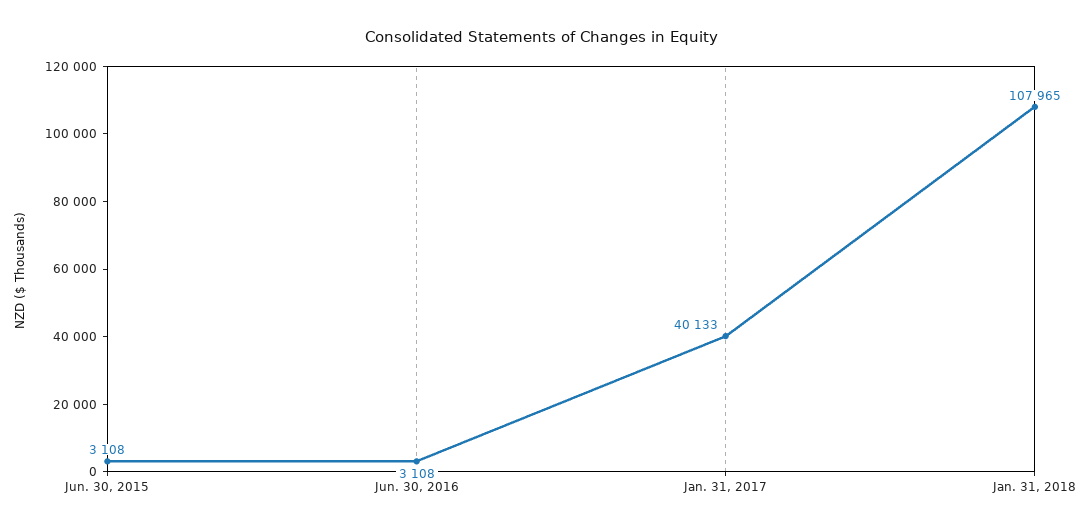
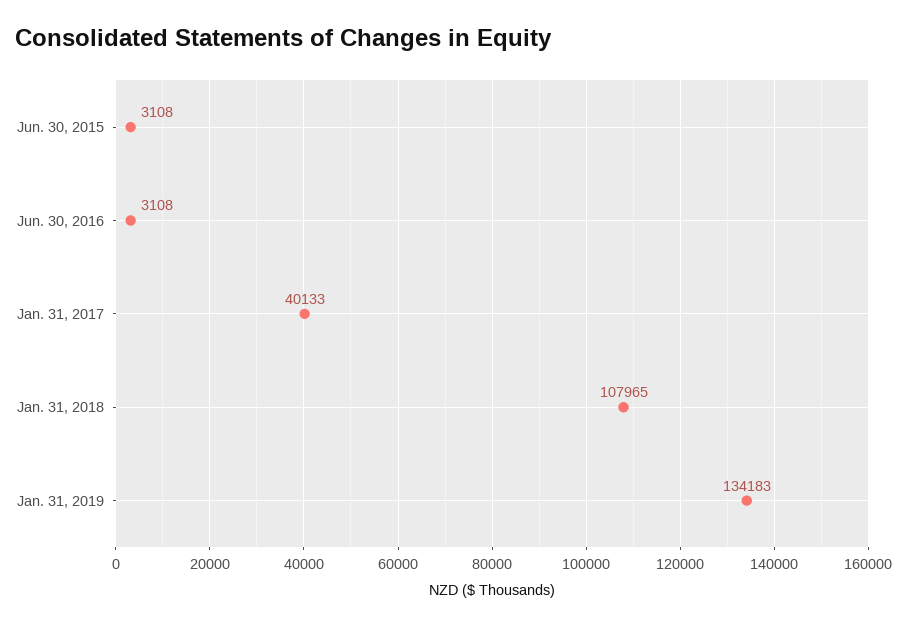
Jan. 31, 2019: none -> 134183

